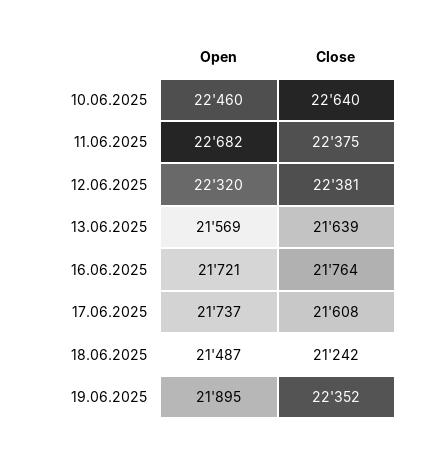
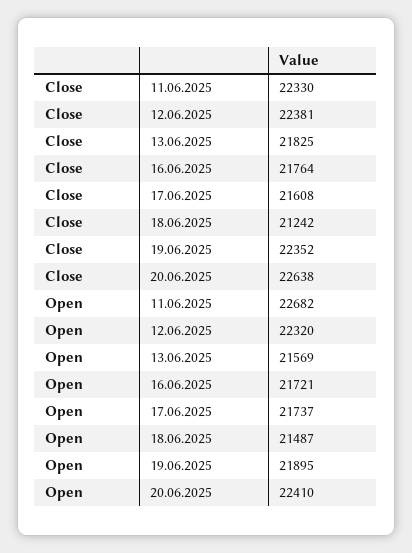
Open, 10.06.2025: 22460 -> none
Close, 10.06.2025: 22640 -> none
Close, 11.06.2025: 22375 -> 22330
Close, 13.06.2025: 21639 -> 21825
Close, 20.06.2025: none -> 22638
Open, 20.06.2025: none -> 22410

